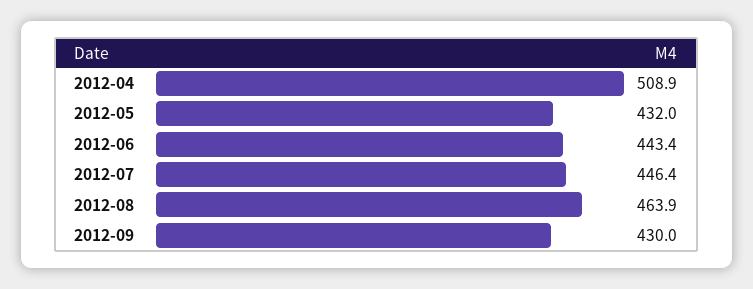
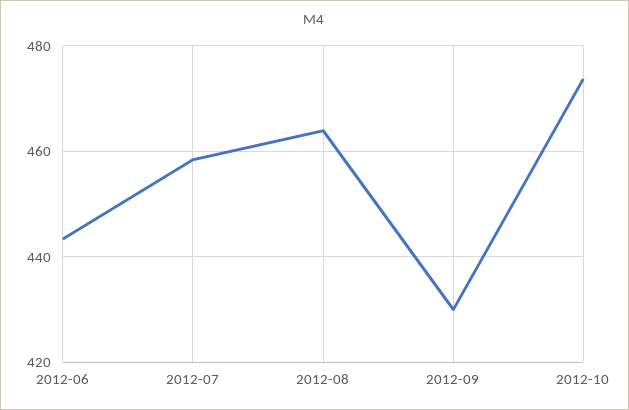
2012-04: 508.9 -> none
2012-05: 432 -> none
2012-07: 446.4 -> 458
2012-10: none -> 474

